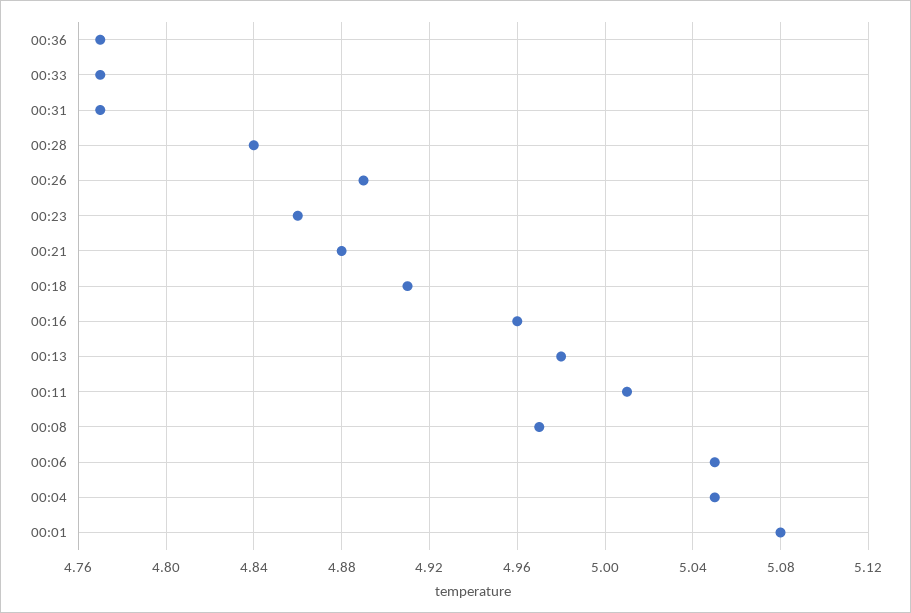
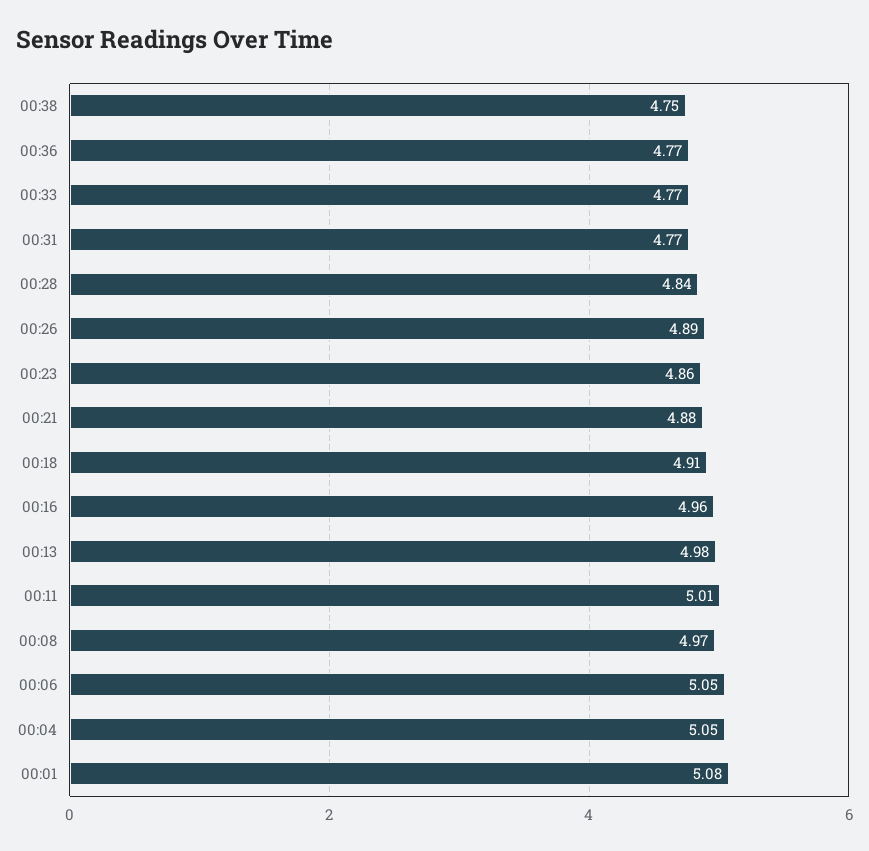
00:38: none -> 4.75

